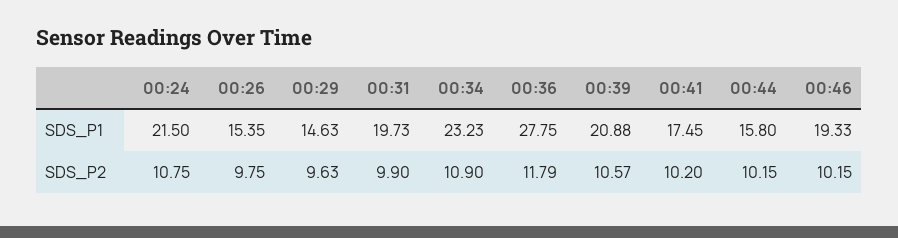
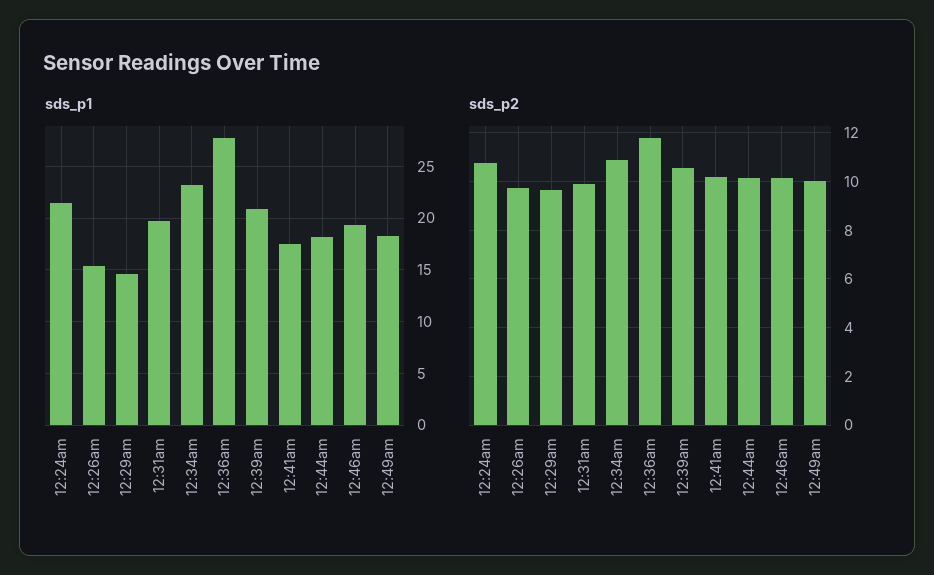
SDS_P1, 00:44: 15.8 -> 18
SDS_P1, 12:49am: none -> 18
SDS_P2, 12:49am: none -> 10

